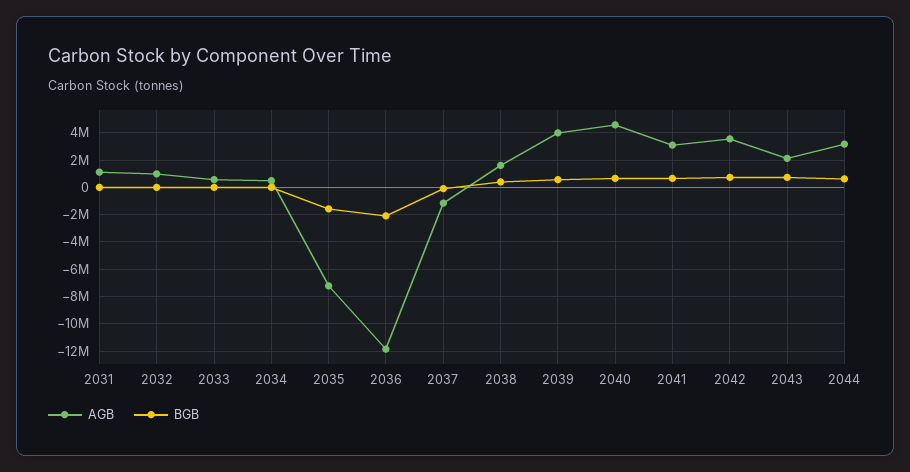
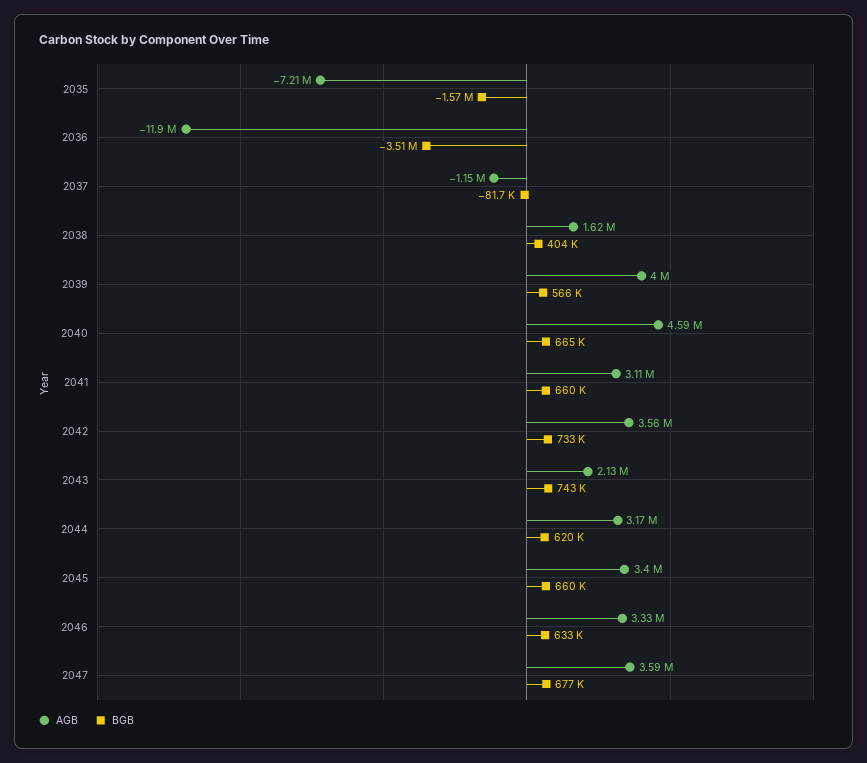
AGB, 2031: 1000000 -> none
BGB, 2031: 0 -> none
AGB, 2032: 1000000 -> none
BGB, 2032: 0 -> none
AGB, 2033: 500000 -> none
BGB, 2033: 0 -> none
AGB, 2034: 500000 -> none
BGB, 2034: 0 -> none
BGB, 2036: -2000000 -> -3510000
AGB, 2045: none -> 3400000
BGB, 2045: none -> 660000
AGB, 2046: none -> 3330000
BGB, 2046: none -> 633000
AGB, 2047: none -> 3590000
BGB, 2047: none -> 677000

